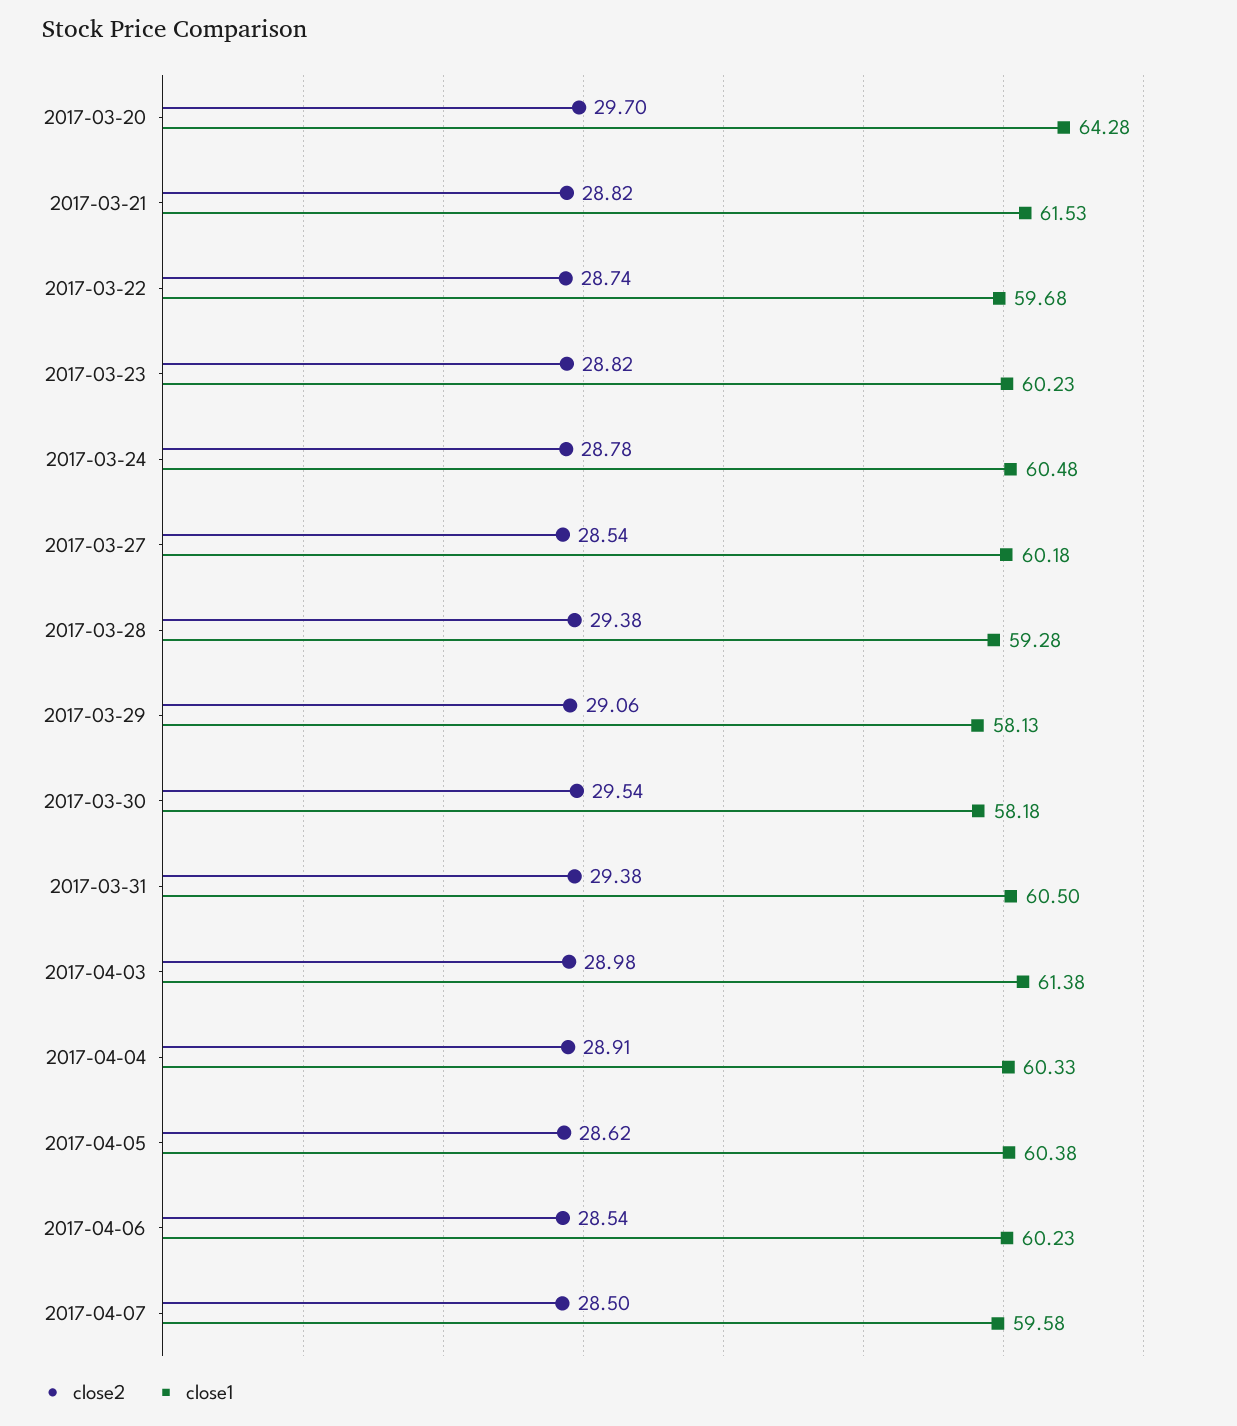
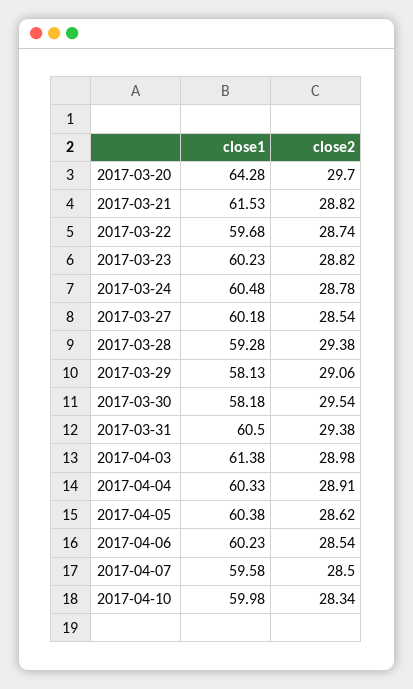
close1, 2017-04-10: none -> 59.98
close2, 2017-04-10: none -> 28.34

